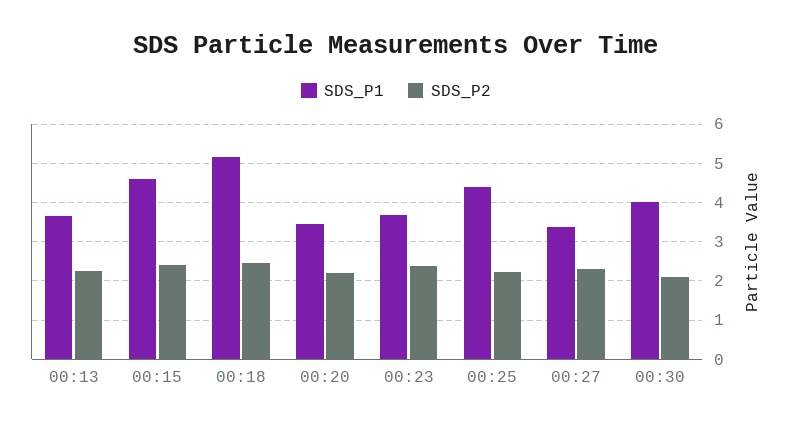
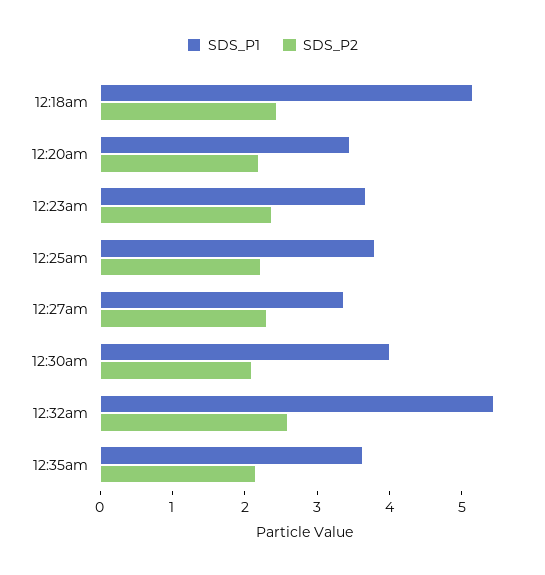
SDS_P1, 00:13: 3.6 -> none
SDS_P2, 00:13: 2.2 -> none
SDS_P1, 00:15: 4.6 -> none
SDS_P2, 00:15: 2.4 -> none
SDS_P1, 00:25: 4.4 -> 3.8
SDS_P1, 12:32am: none -> 5.4
SDS_P2, 12:32am: none -> 2.6
SDS_P1, 12:35am: none -> 3.6
SDS_P2, 12:35am: none -> 2.2

